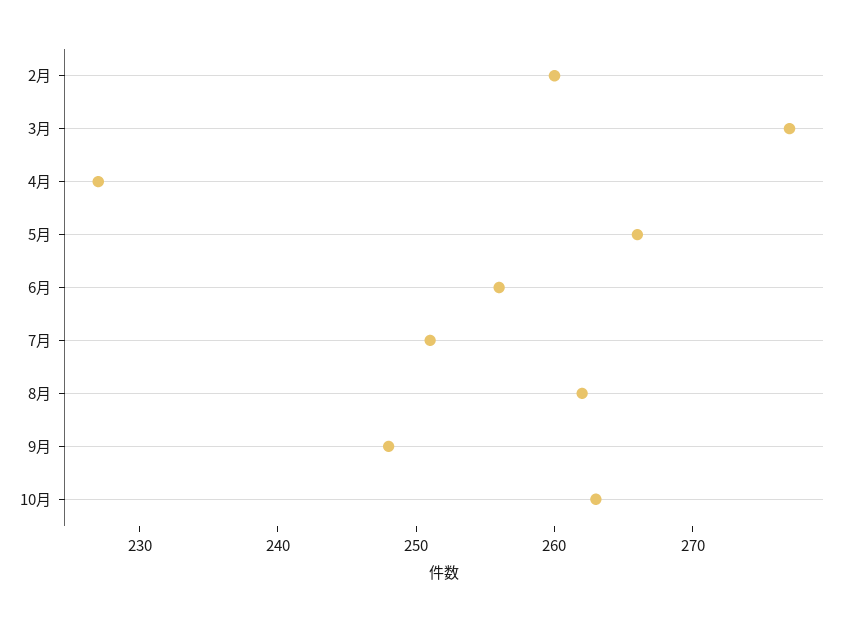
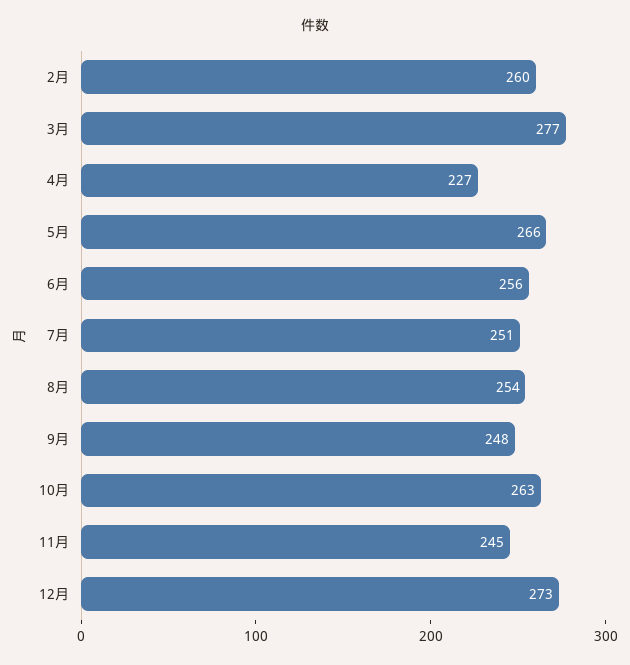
8月: 262 -> 254
11月: none -> 245
12月: none -> 273

